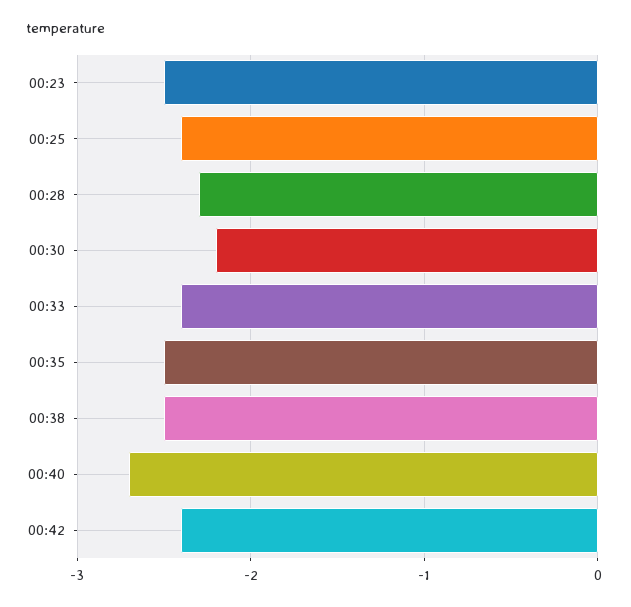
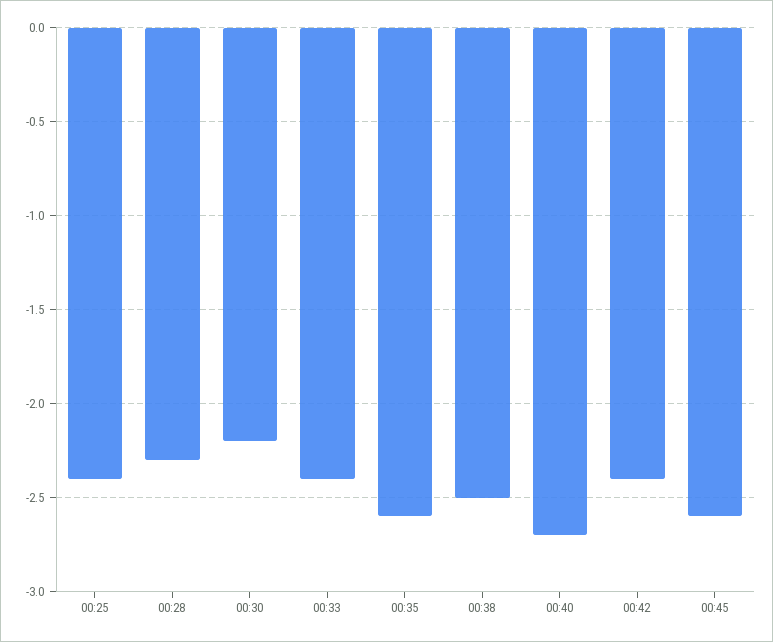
00:23: -2.5 -> none
00:35: -2.5 -> -2.6
00:45: none -> -2.6

